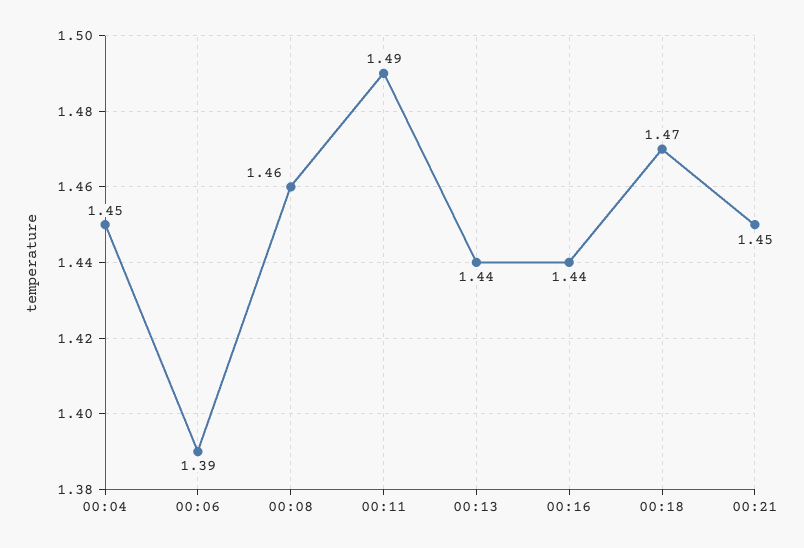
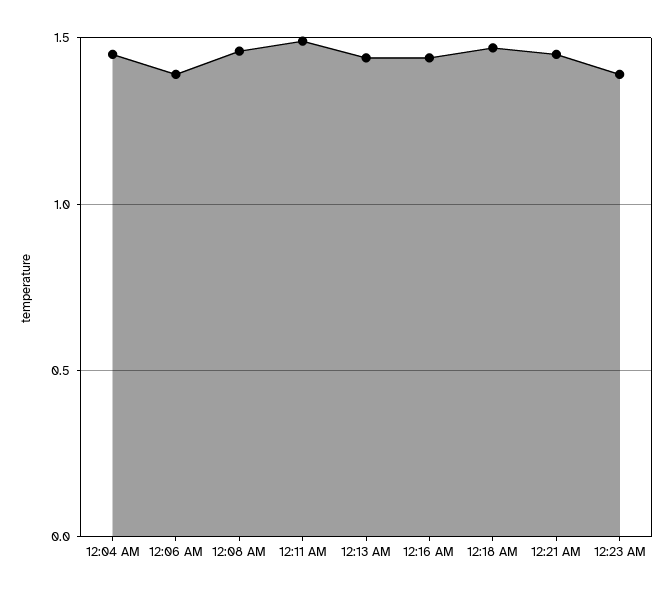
12:23 AM: none -> 1.4

